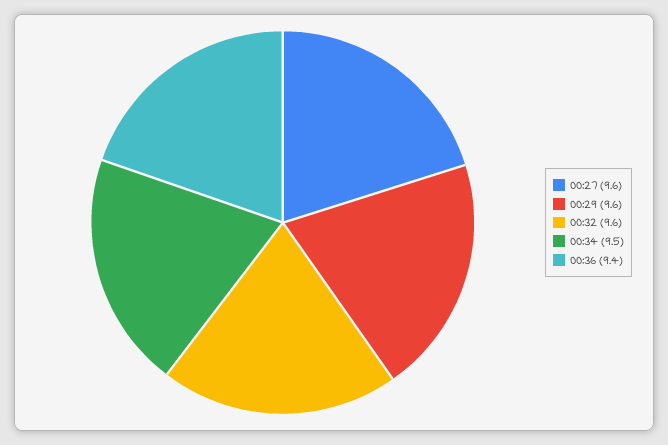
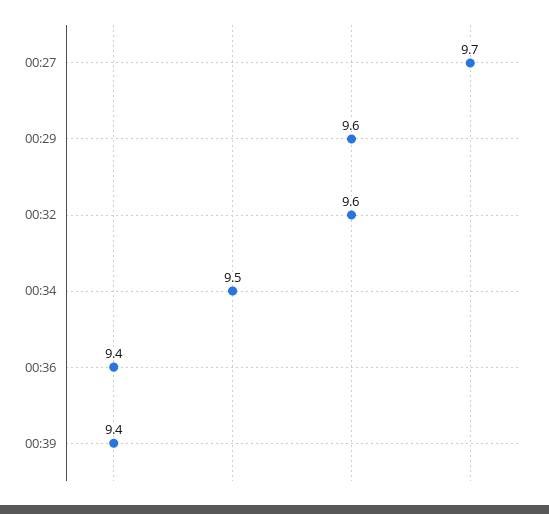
00:27: 9.6 -> 9.7
00:39: none -> 9.4

